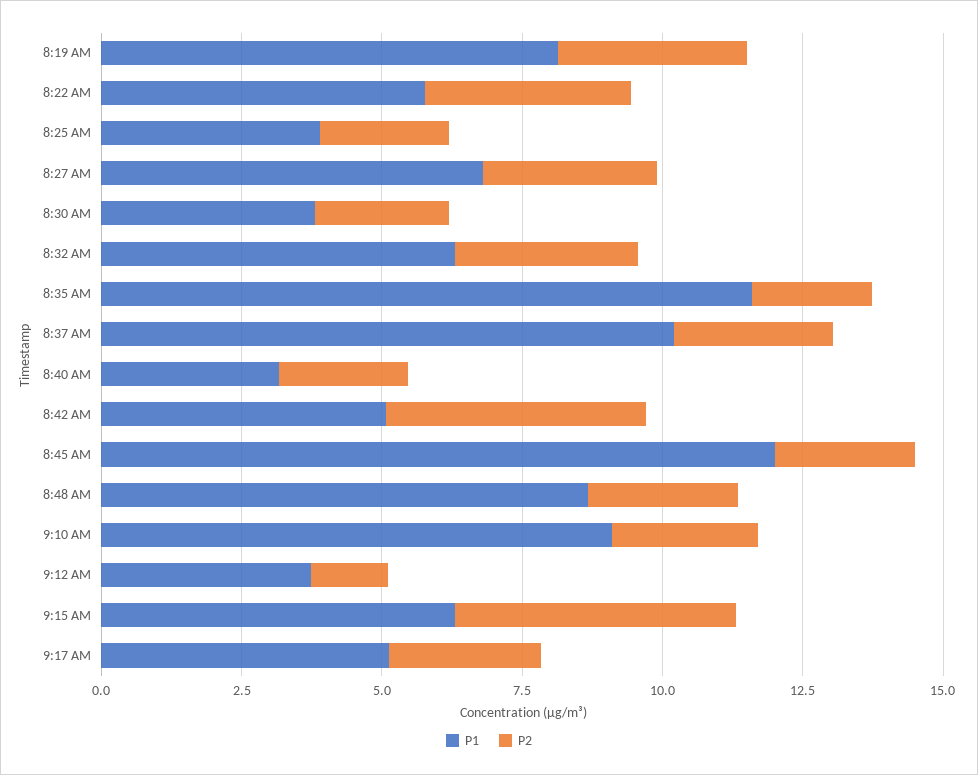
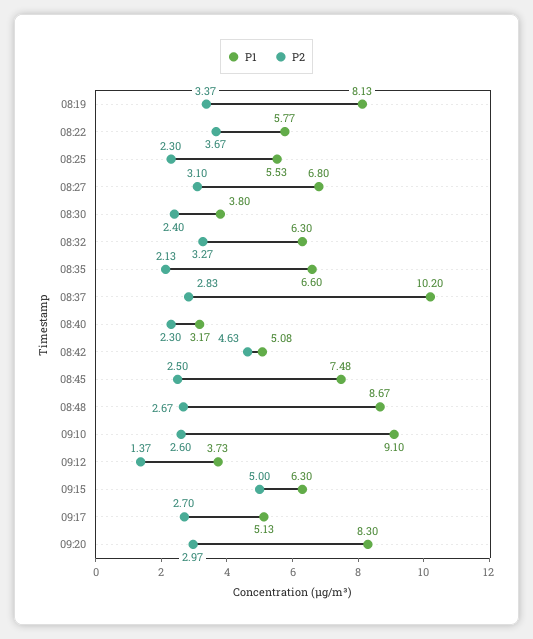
P1, 8:25 AM: 4 -> 5.53
P1, 8:35 AM: 11.5 -> 6.6
P1, 8:45 AM: 12 -> 7.48
P1, 09:20: none -> 8.3
P2, 09:20: none -> 2.97

